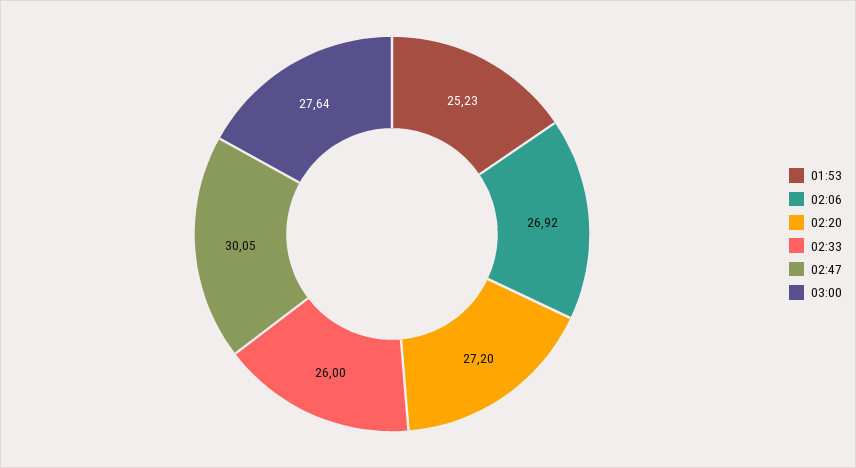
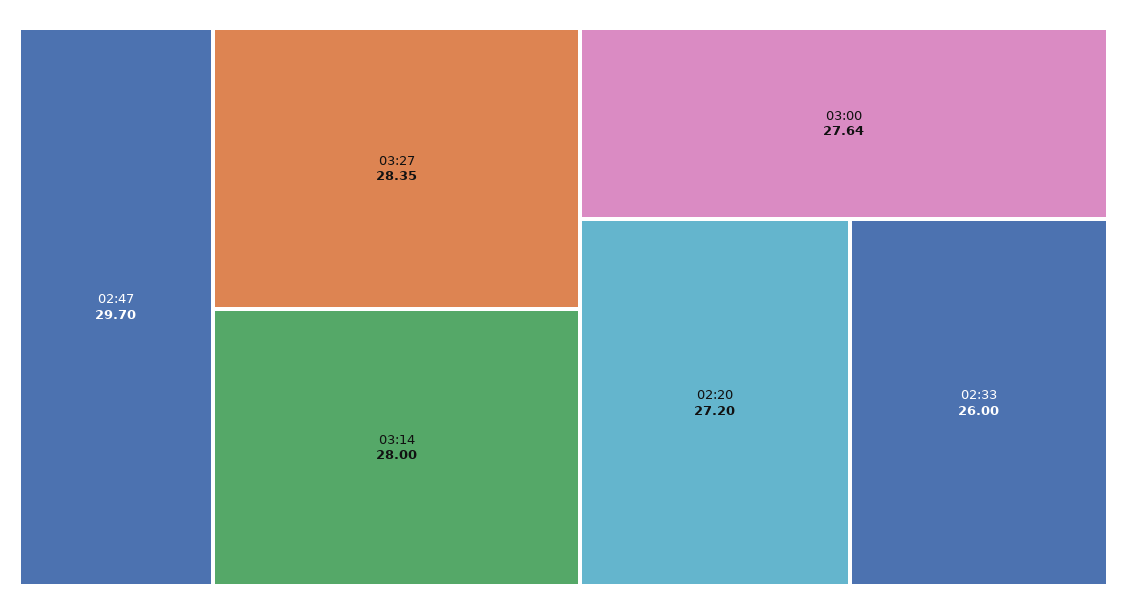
01:53: 25.23 -> none
02:06: 26.92 -> none
02:47: 30.05 -> 29.7
03:27: none -> 28.35
03:14: none -> 28

